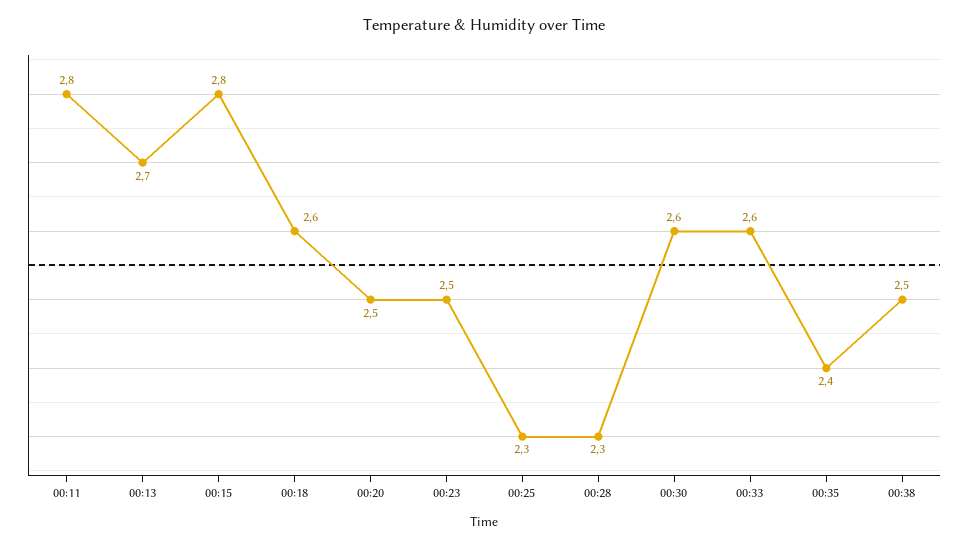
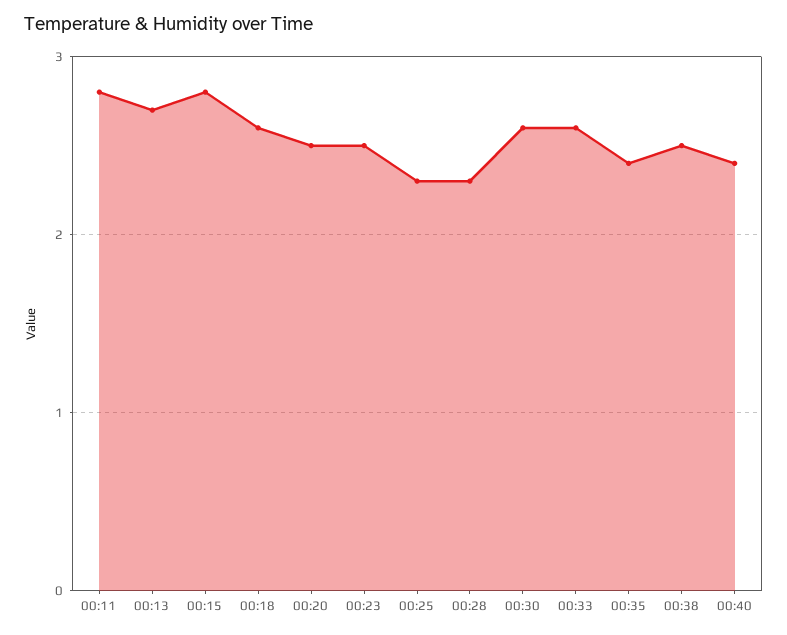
00:40: none -> 2.4

